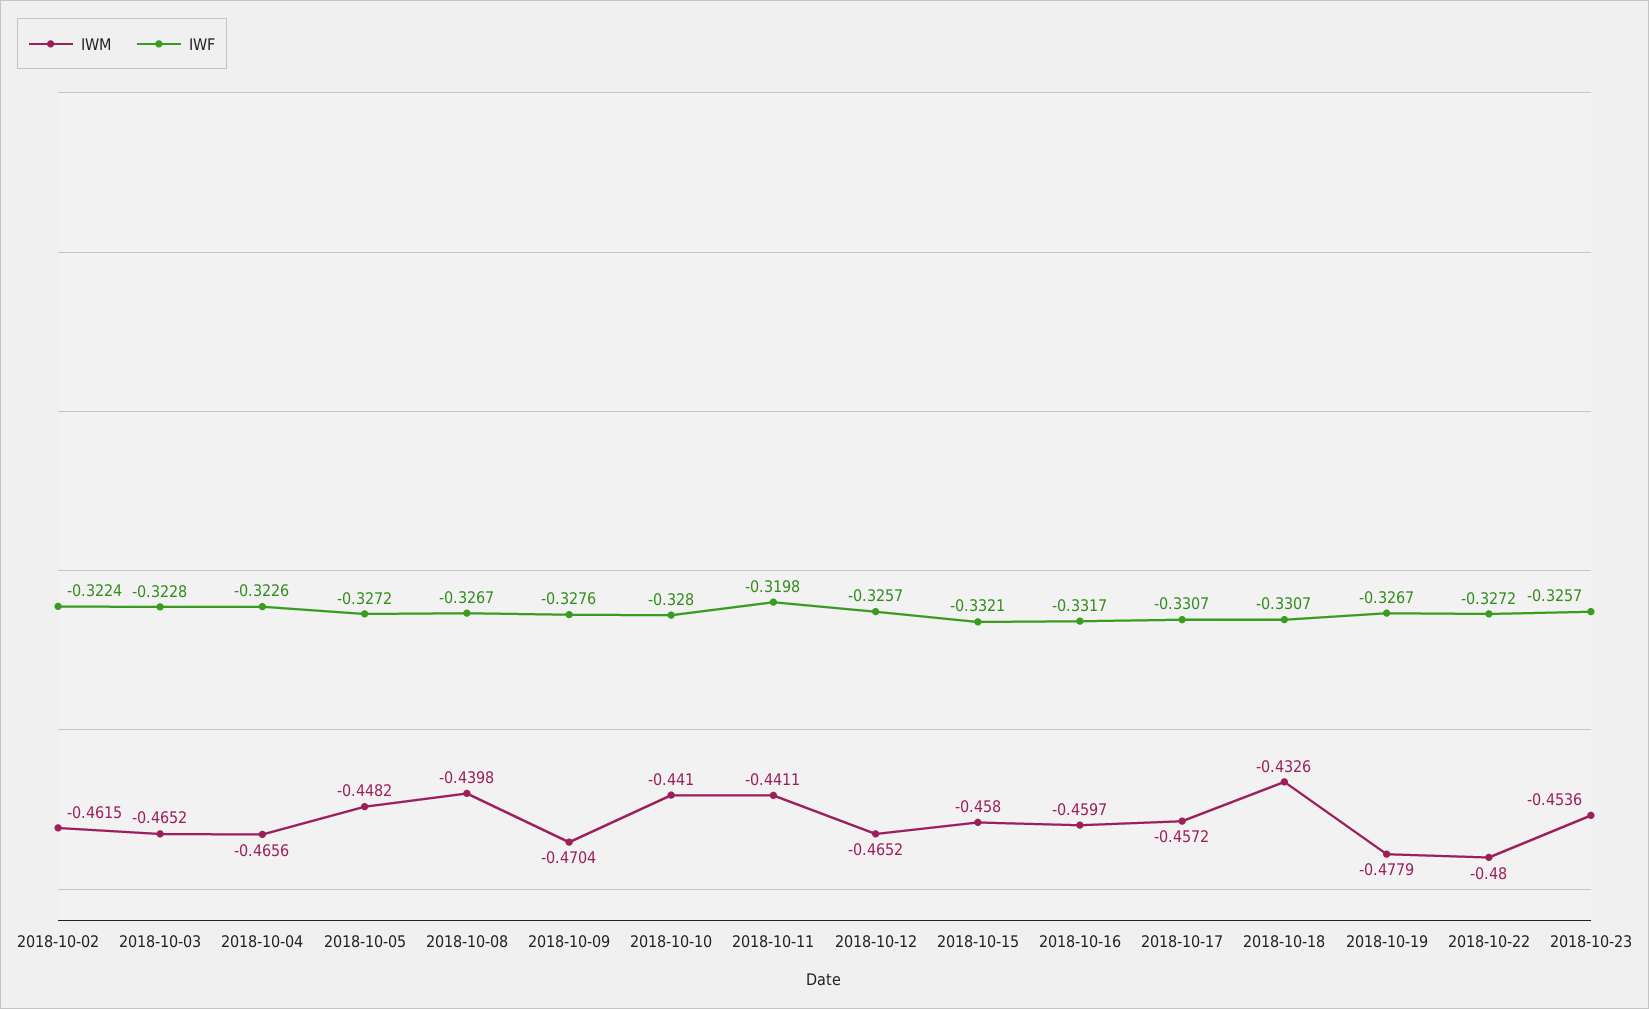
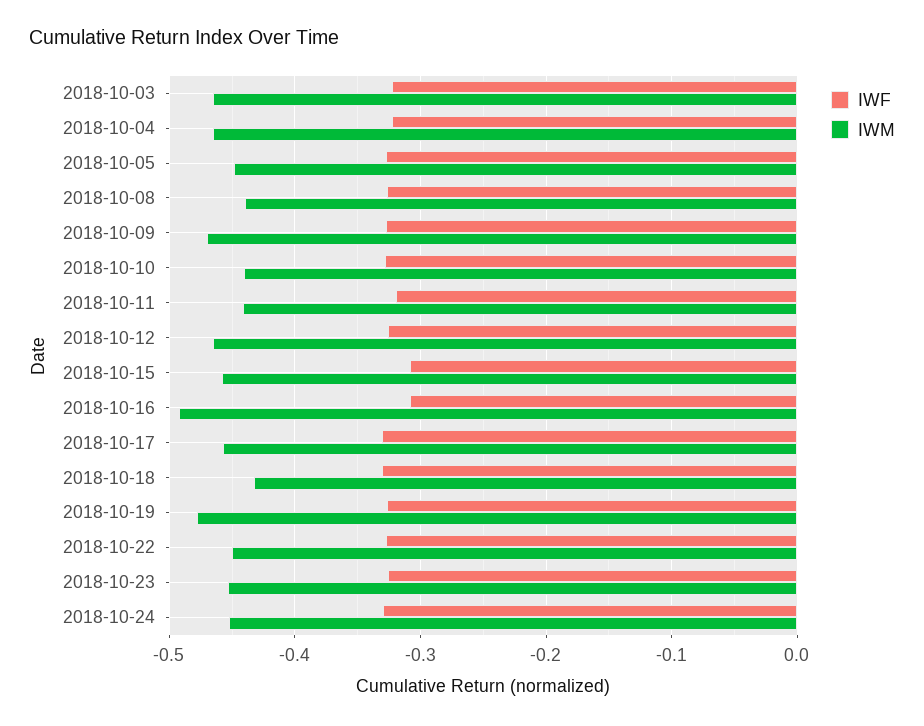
IWM, 2018-10-02: -0.4615 -> none
IWF, 2018-10-02: -0.3224 -> none
IWF, 2018-10-15: -0.3321 -> -0.31
IWM, 2018-10-16: -0.4597 -> -0.49
IWF, 2018-10-16: -0.3317 -> -0.31
IWM, 2018-10-22: -0.48 -> -0.45
IWF, 2018-10-24: none -> -0.33
IWM, 2018-10-24: none -> -0.45

